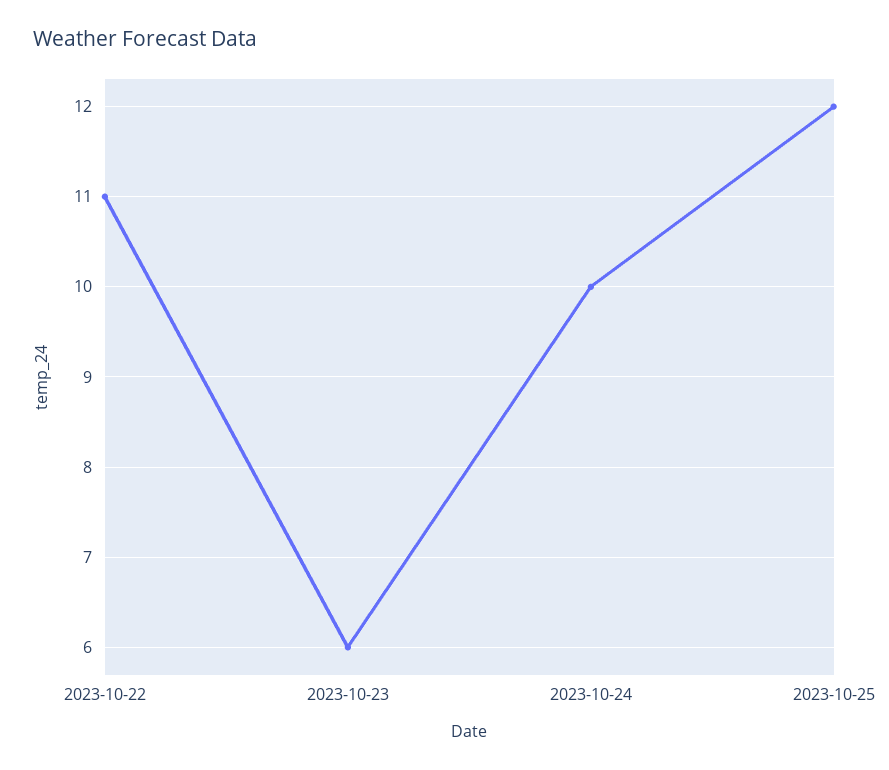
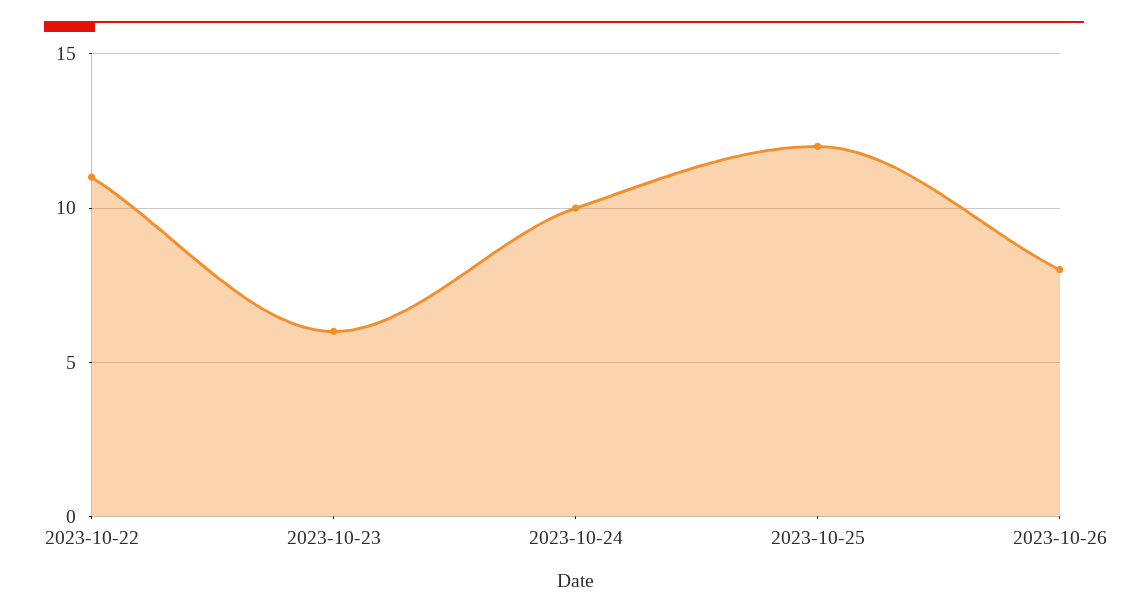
2023-10-26: none -> 8

